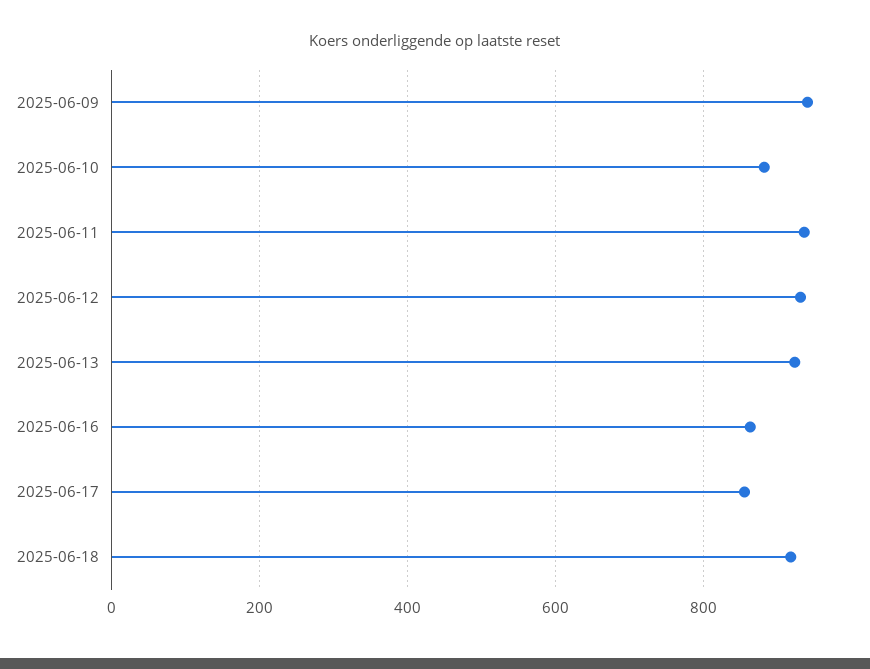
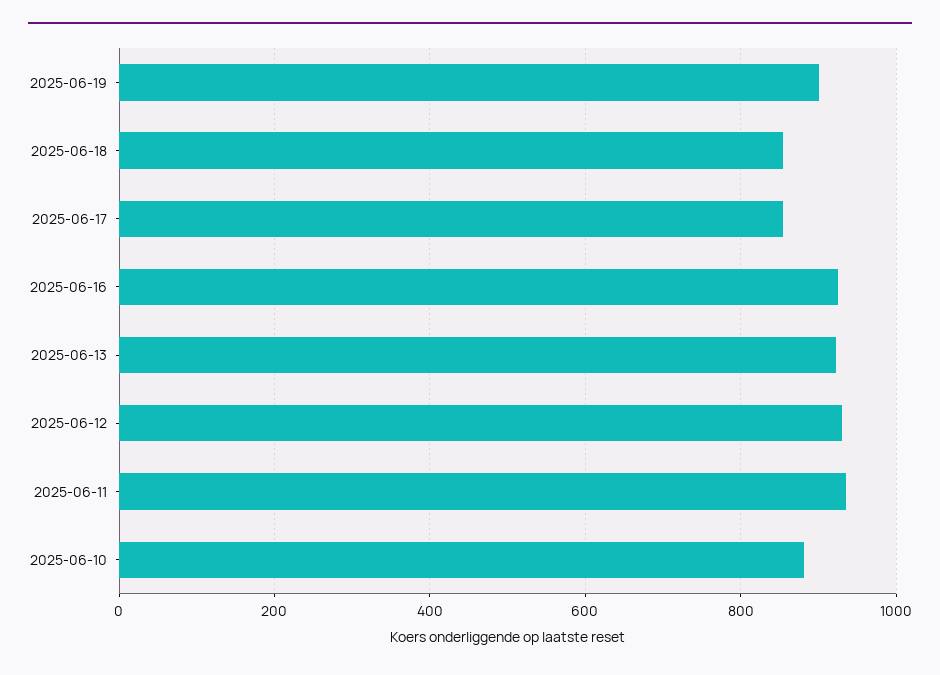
2025-06-09: 940 -> none
2025-06-16: 860 -> 920
2025-06-18: 920 -> 860
2025-06-19: none -> 900

